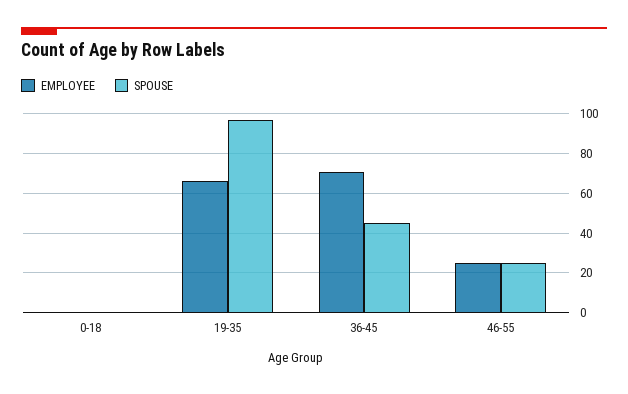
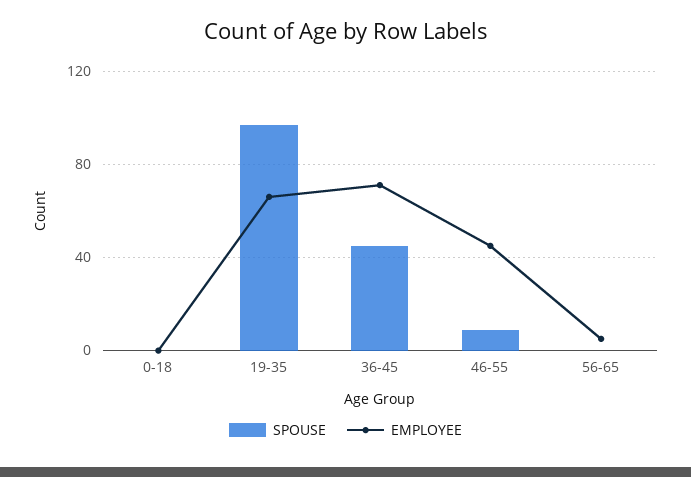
EMPLOYEE, 46-55: 25 -> 45
SPOUSE, 46-55: 25 -> 10
SPOUSE, 56-65: none -> 0
EMPLOYEE, 56-65: none -> 5

